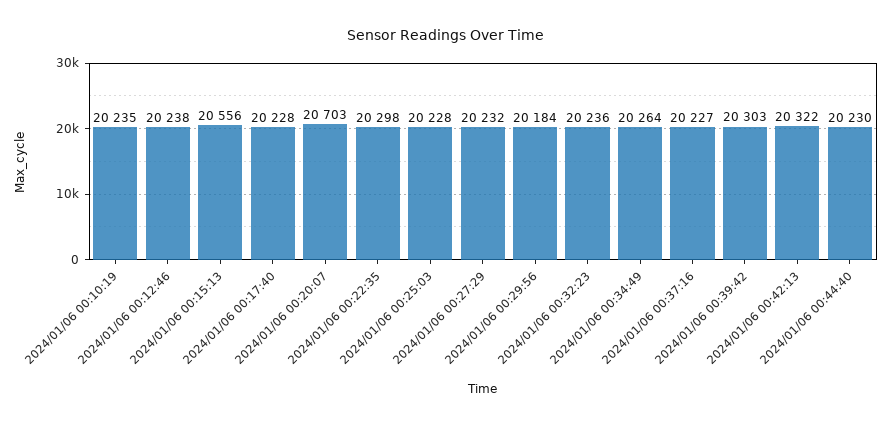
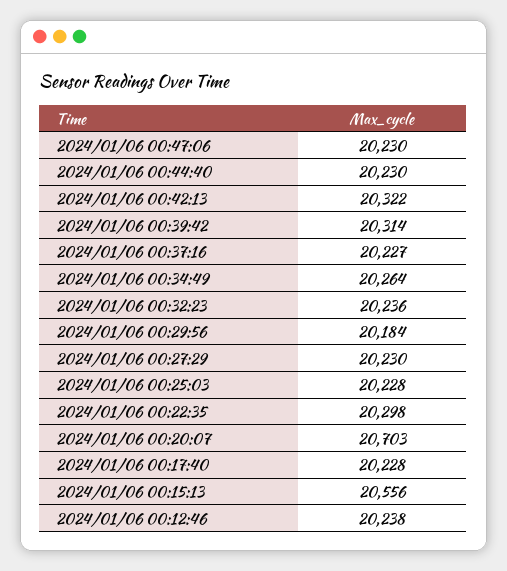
2024/01/06 00:10:19: 20235 -> none
2024/01/06 00:27:29: 20232 -> 20230
2024/01/06 00:39:42: 20303 -> 20314
2024/01/06 00:47:06: none -> 20230

